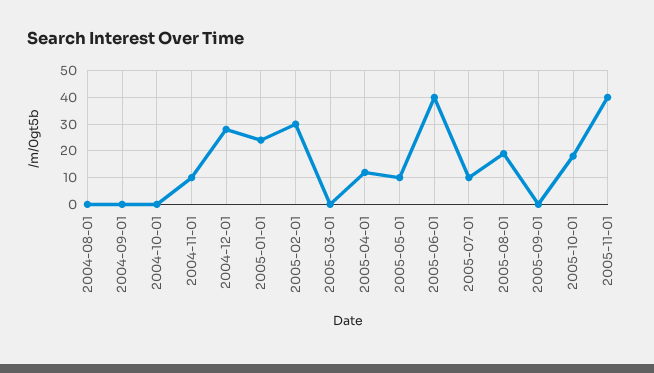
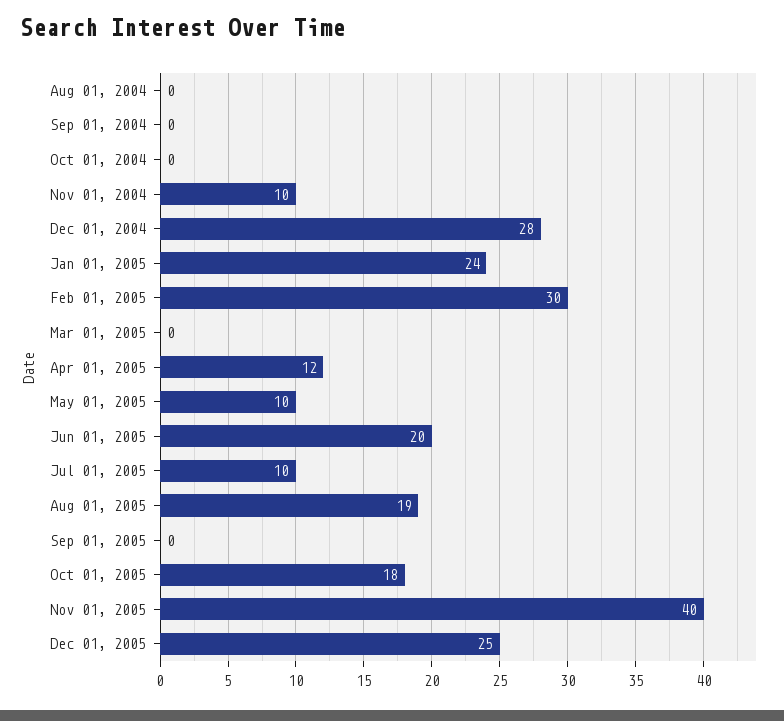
2005-06-01: 40 -> 20
Dec 01, 2005: none -> 25

